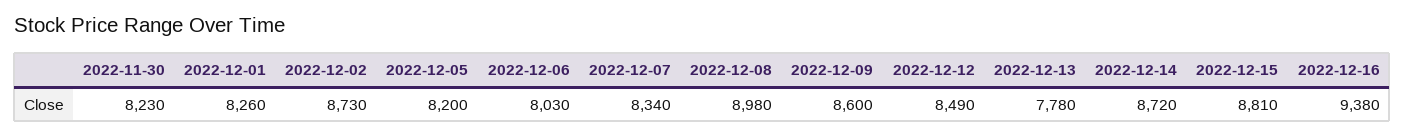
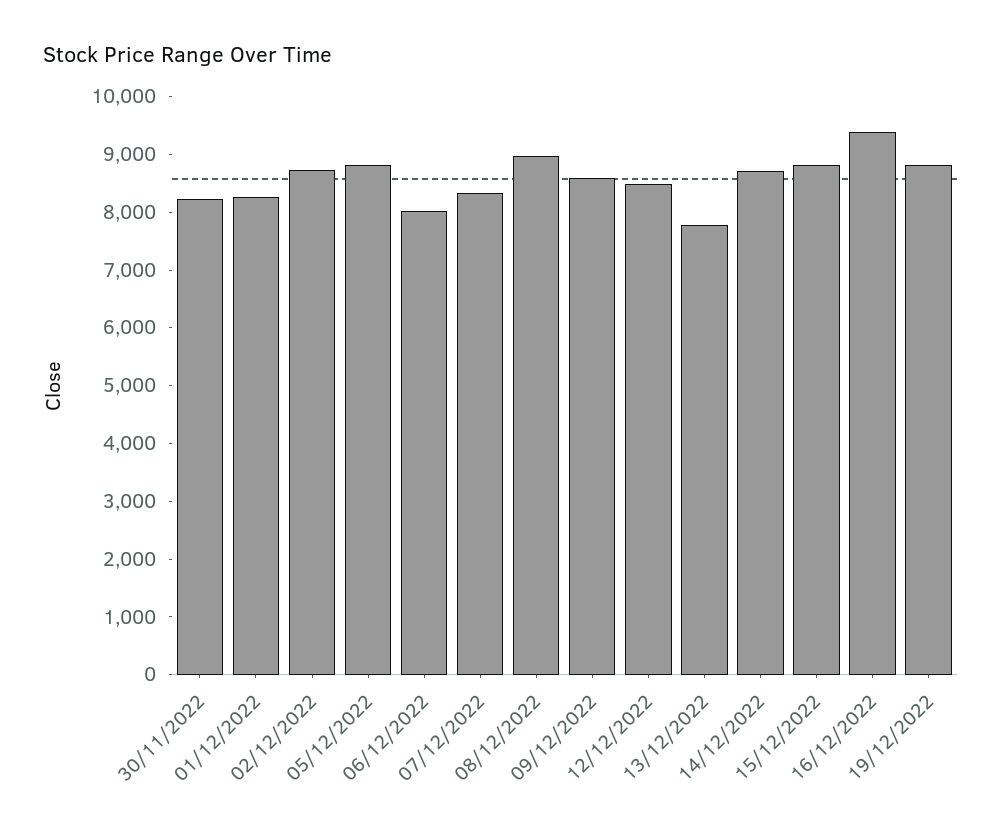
2022-12-05: 8200 -> 8800
19/12/2022: none -> 8800

